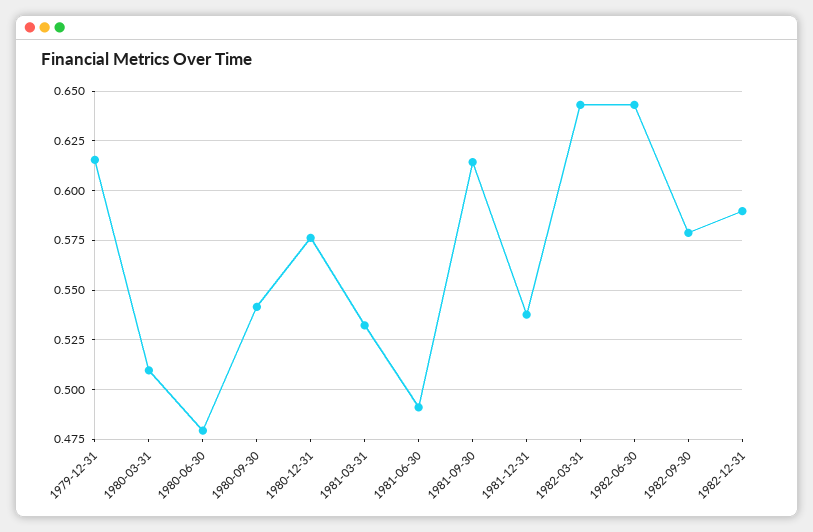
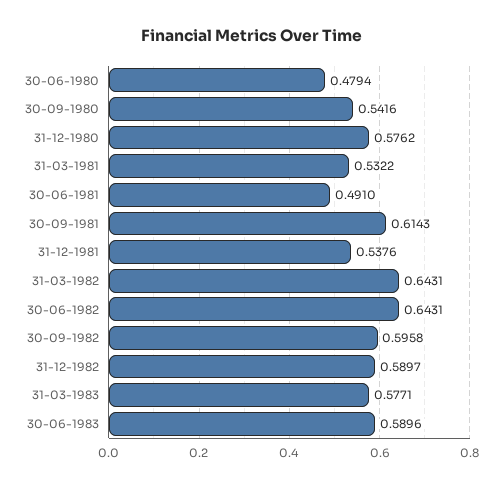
1979-12-31: 0.615 -> none
1980-03-31: 0.51 -> none
1982-09-30: 0.58 -> 0.5958
31-03-1983: none -> 0.5771
30-06-1983: none -> 0.5896

